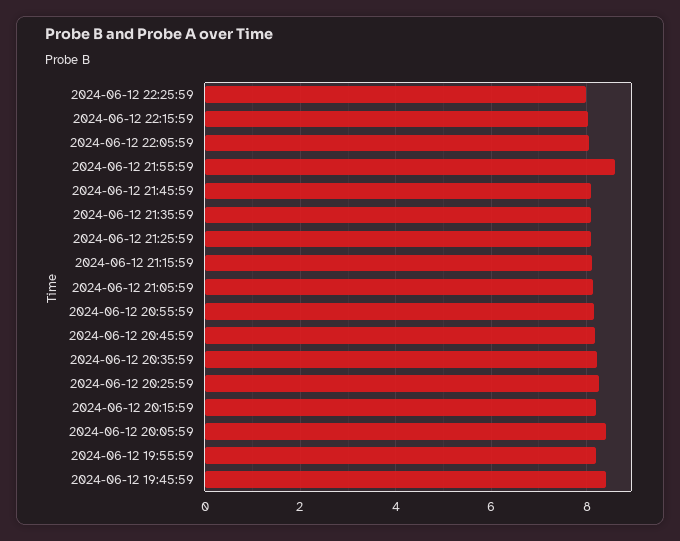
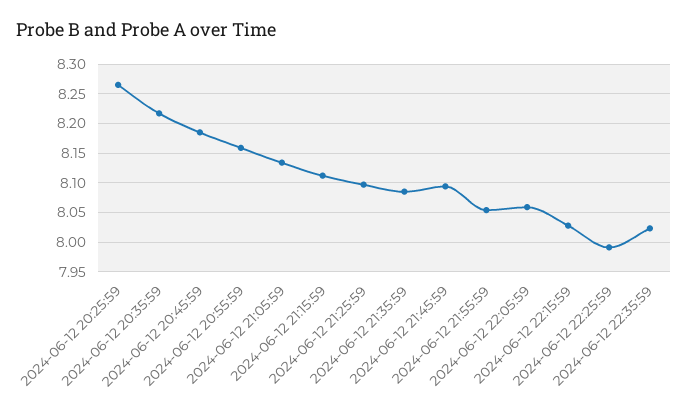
2024-06-12 21:55:59: 8.6 -> 8.05
2024-06-12 20:15:59: 8.2 -> none
2024-06-12 20:05:59: 8.4 -> none
2024-06-12 19:55:59: 8.2 -> none
2024-06-12 19:45:59: 8.4 -> none
2024-06-12 22:35:59: none -> 8.025

